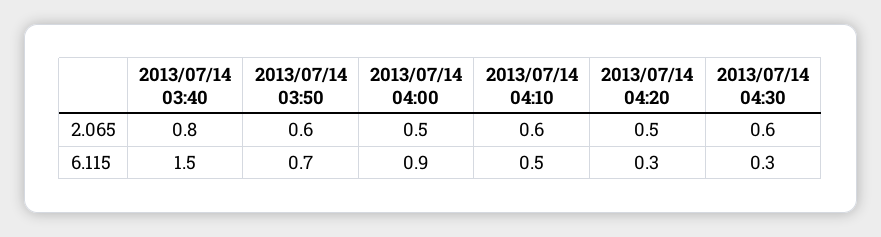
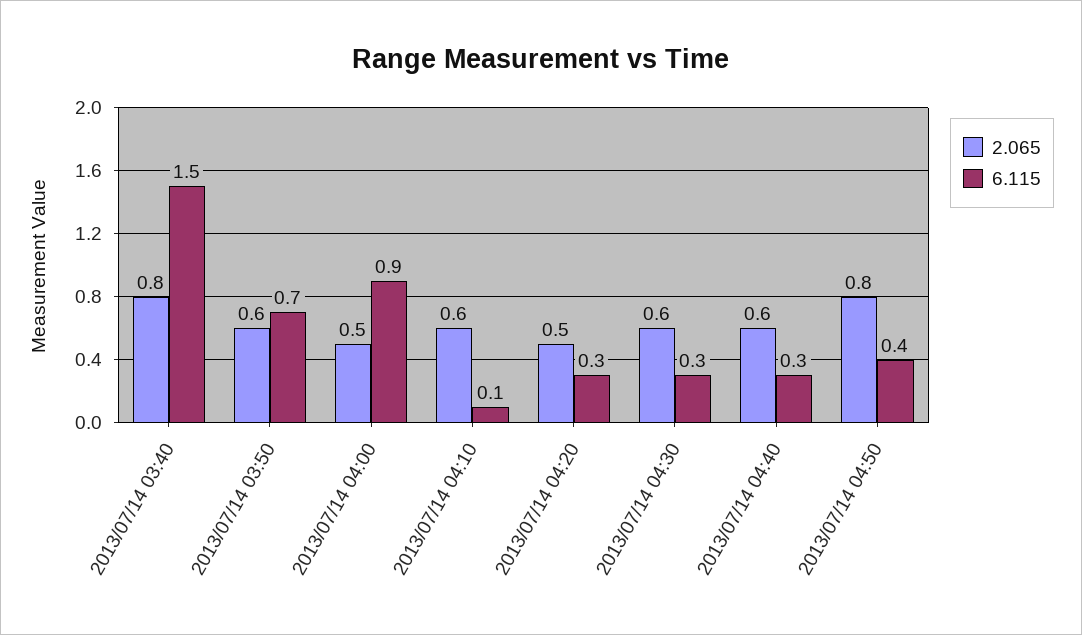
6.115, 2013/07/14 04:10: 0.5 -> 0.1
2.065, 2013/07/14 04:40: none -> 0.6
6.115, 2013/07/14 04:40: none -> 0.3
2.065, 2013/07/14 04:50: none -> 0.8
6.115, 2013/07/14 04:50: none -> 0.4

